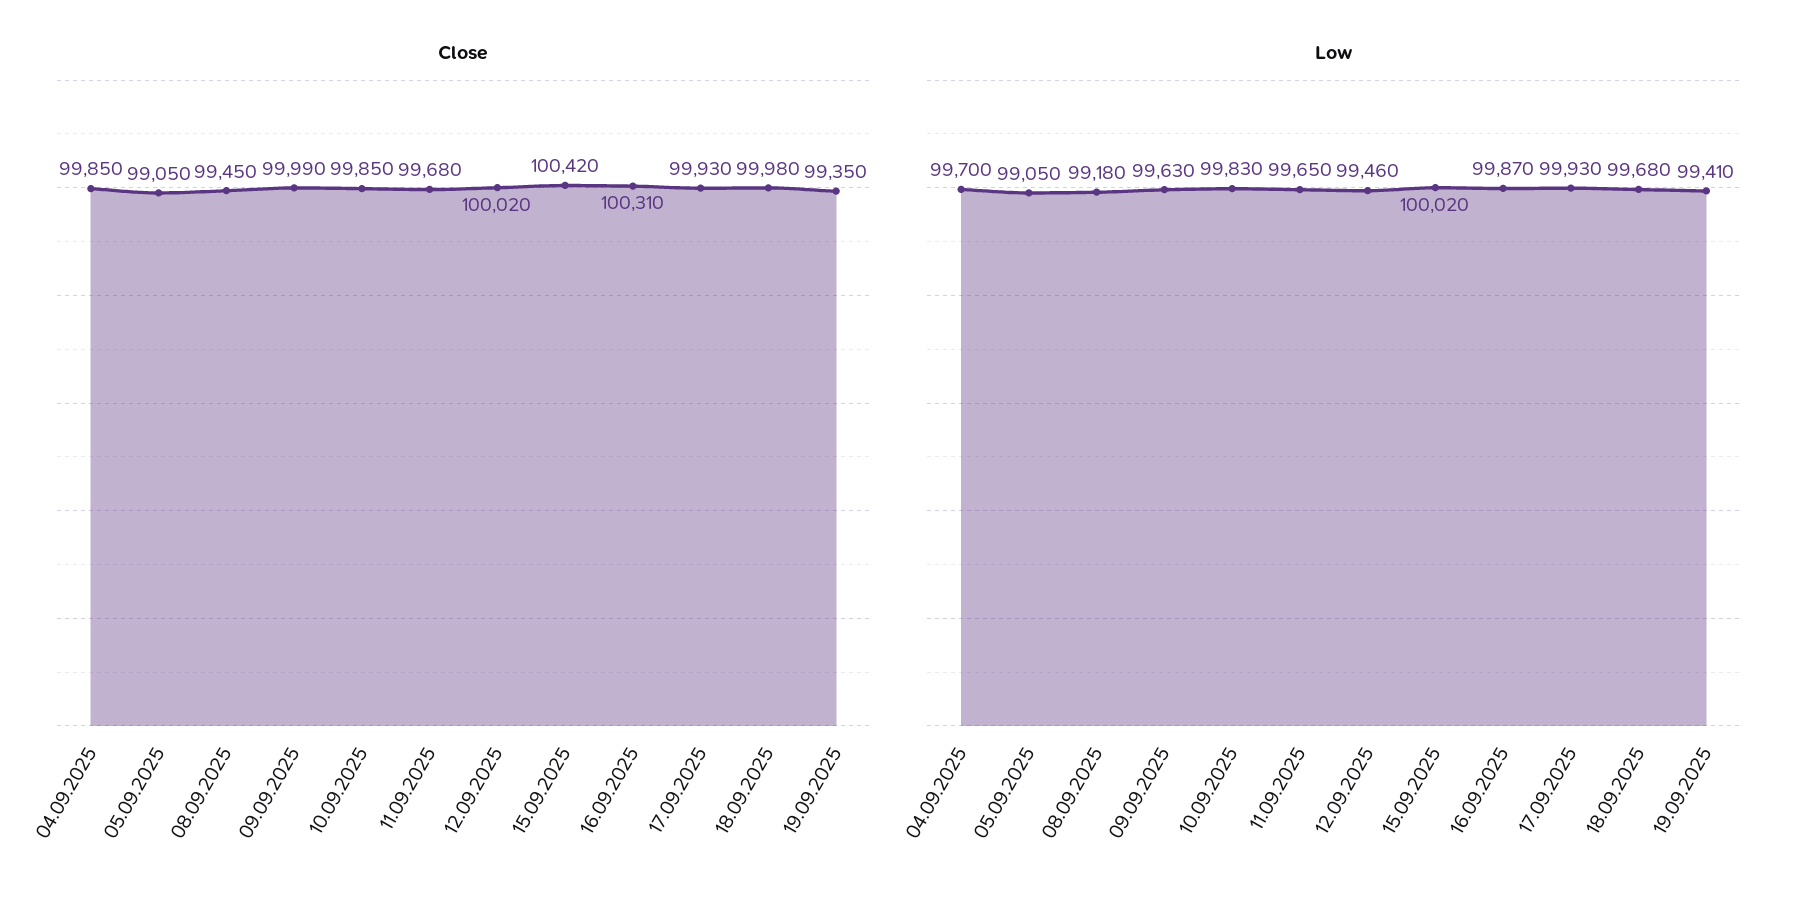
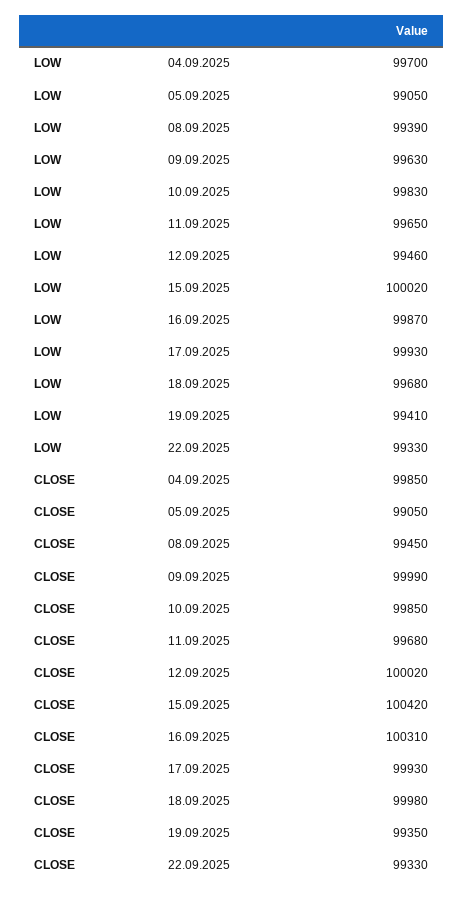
Low, 08.09.2025: 99180 -> 99390
Low, 22.09.2025: none -> 99330
Close, 22.09.2025: none -> 99330

